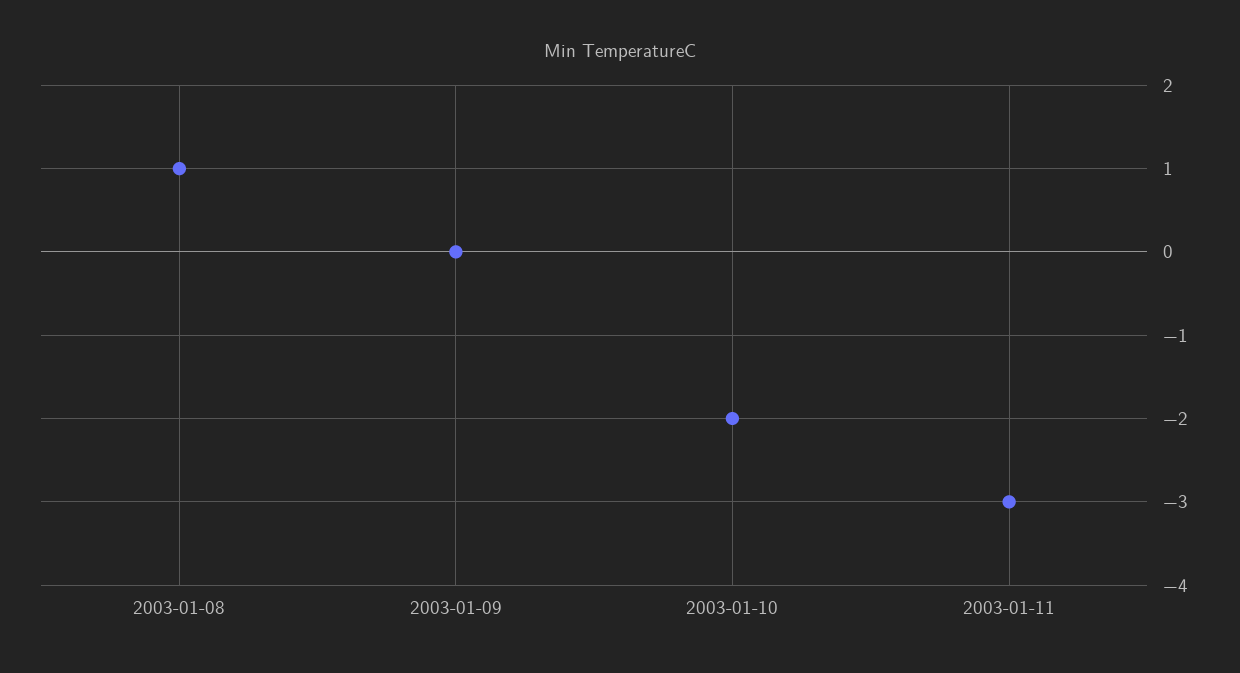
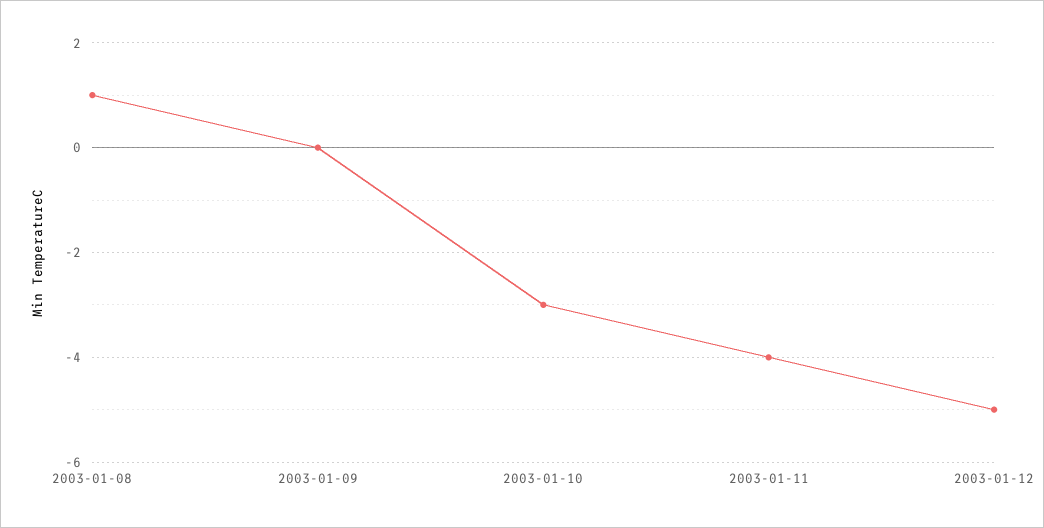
2003-01-10: -2 -> -3
2003-01-11: -3 -> -4
2003-01-12: none -> -5

